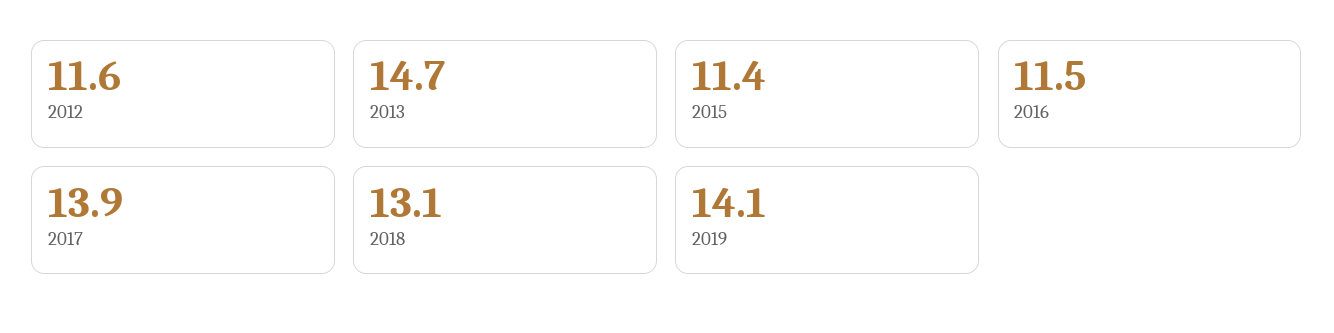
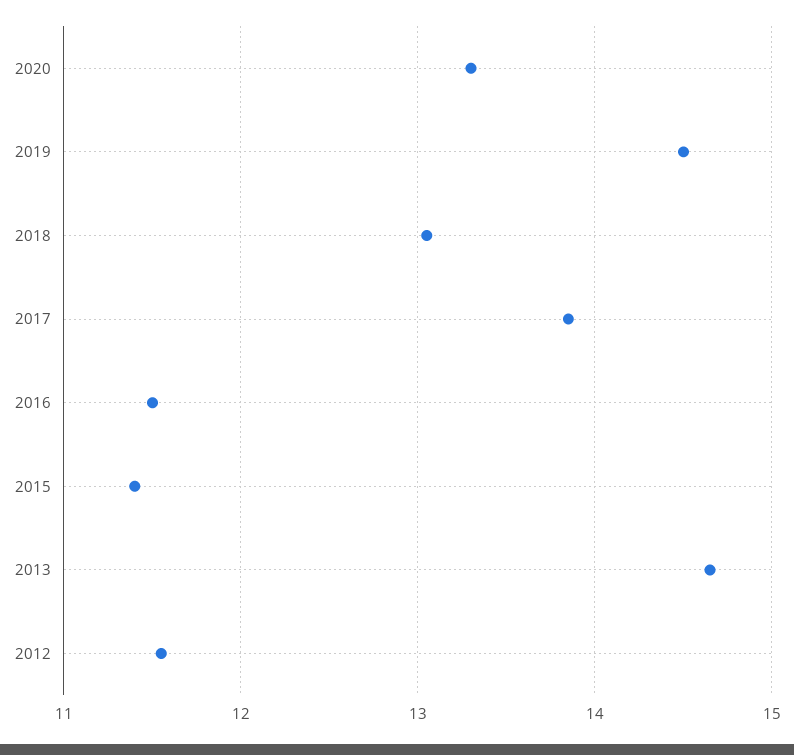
2019: 14.1 -> 14.5
2020: none -> 13.3

